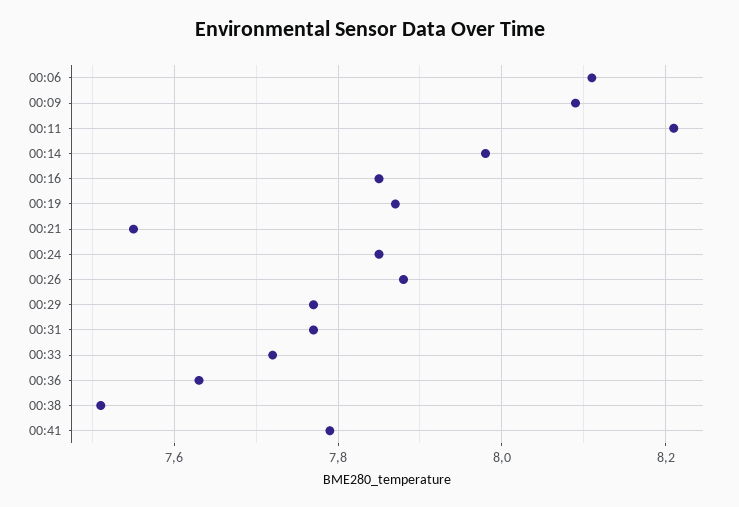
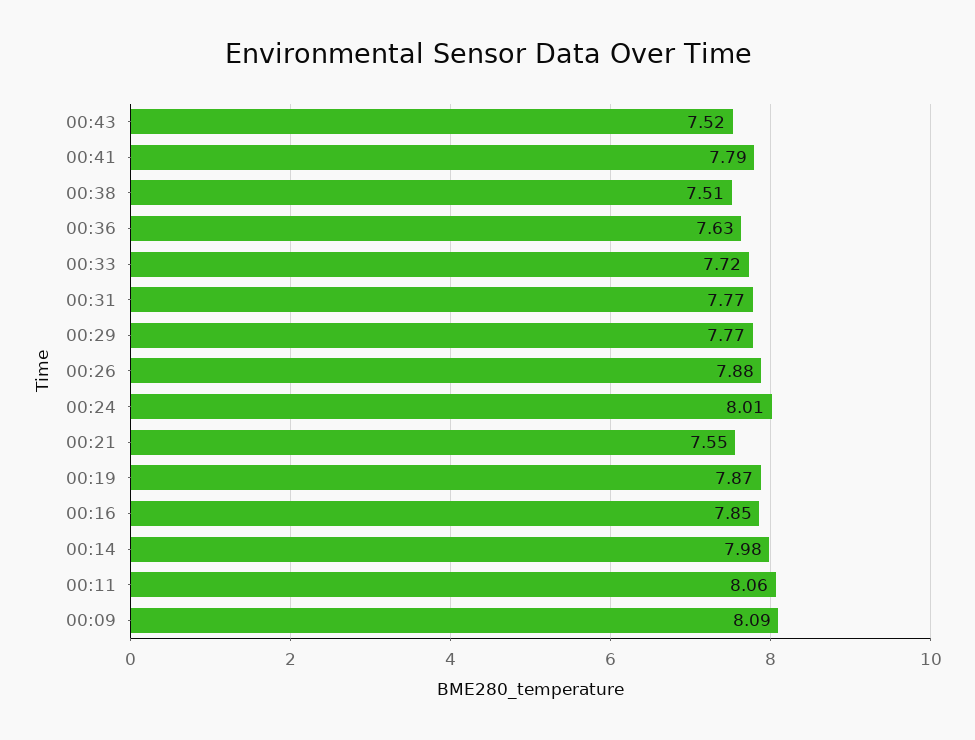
00:06: 8.1 -> none
00:11: 8.2 -> 8.06
00:24: 7.85 -> 8.01
00:43: none -> 7.52

